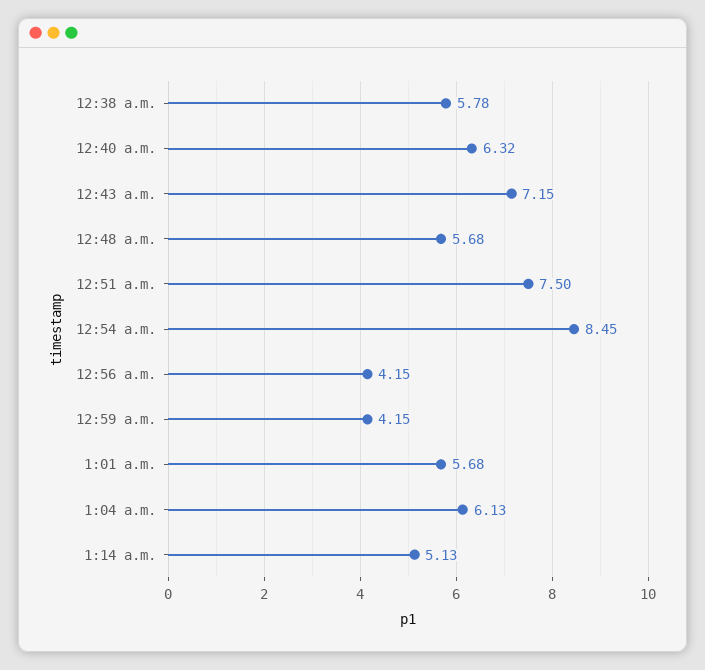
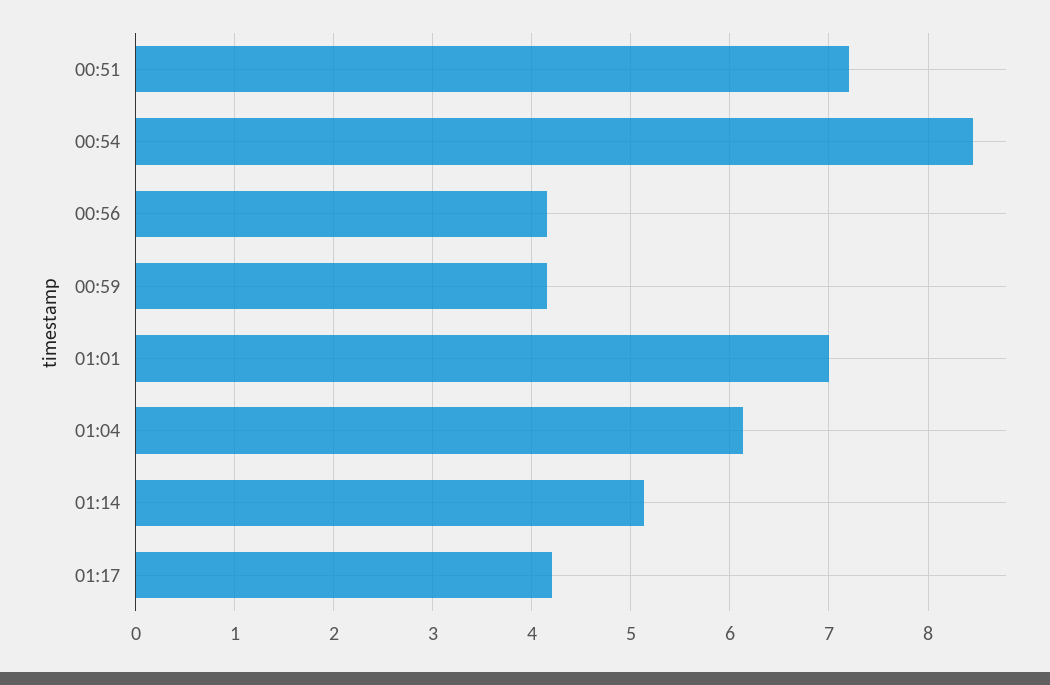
12:38 a.m.: 5.78 -> none
12:40 a.m.: 6.32 -> none
12:43 a.m.: 7.15 -> none
12:48 a.m.: 5.68 -> none
12:51 a.m.: 7.5 -> 7.2
1:01 a.m.: 5.68 -> 7
01:17: none -> 4.2

